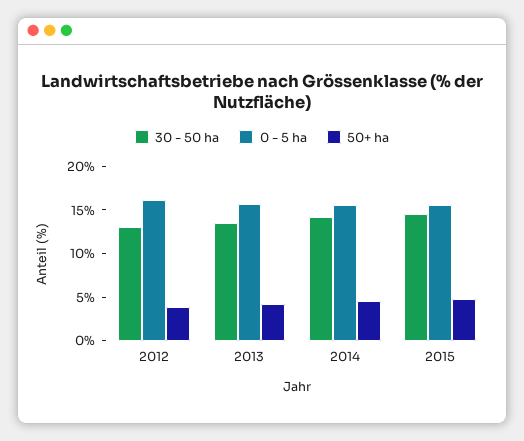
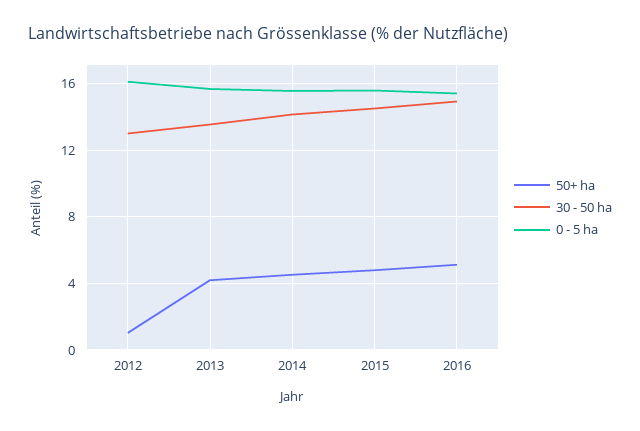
50+ ha, 2012: 4 -> 1
50+ ha, 2016: none -> 5
30 - 50 ha, 2016: none -> 15
0 - 5 ha, 2016: none -> 15.5

